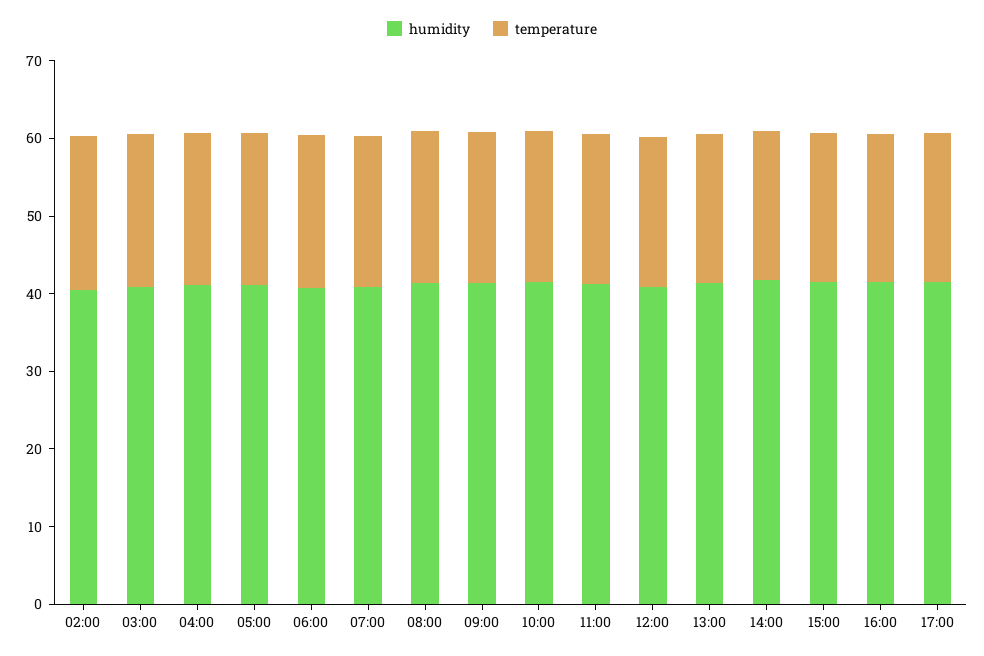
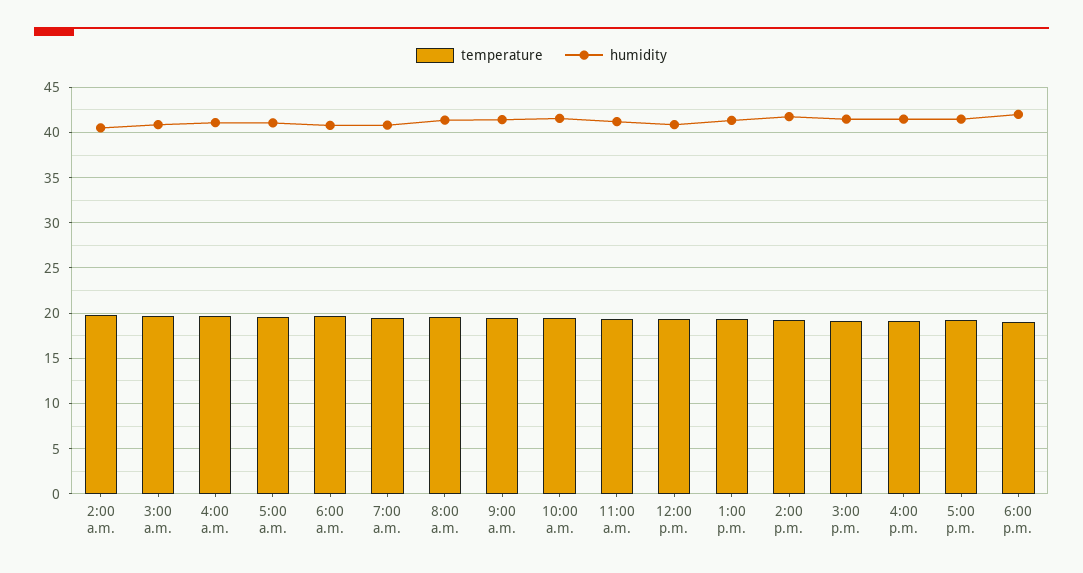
temperature, 6:00 p.m.: none -> 19
humidity, 6:00 p.m.: none -> 42

